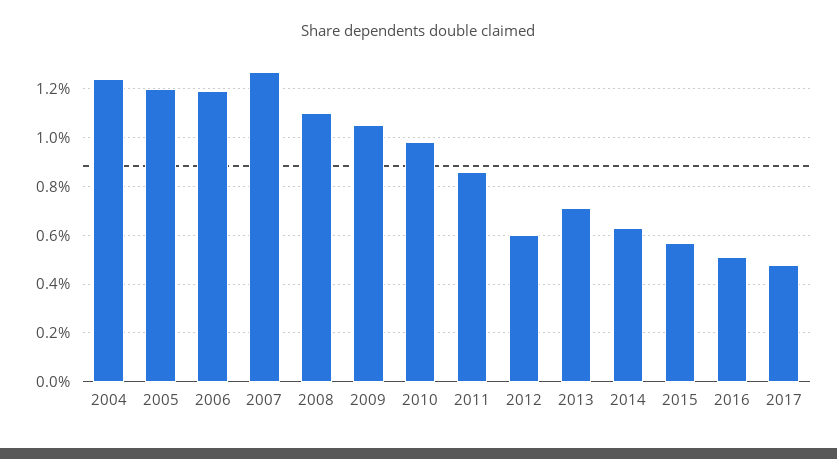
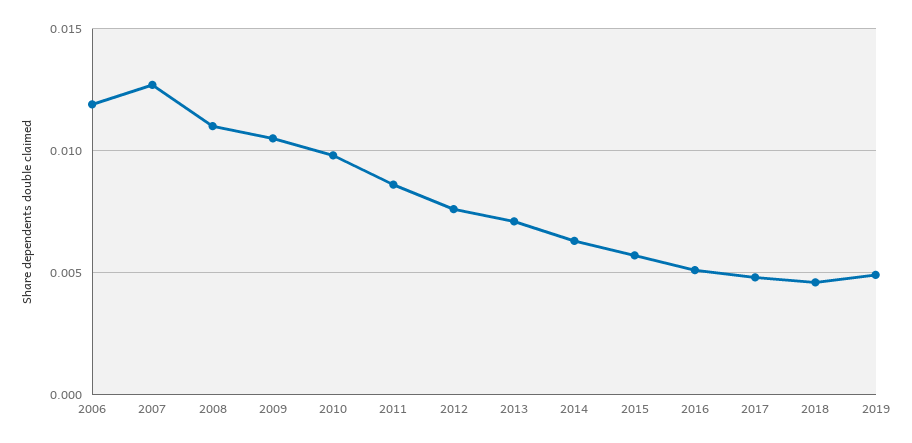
2004: 0.0125 -> none
2005: 0.012 -> none
2012: 0.006 -> 0.0075
2018: none -> 0.0045
2019: none -> 0.005

